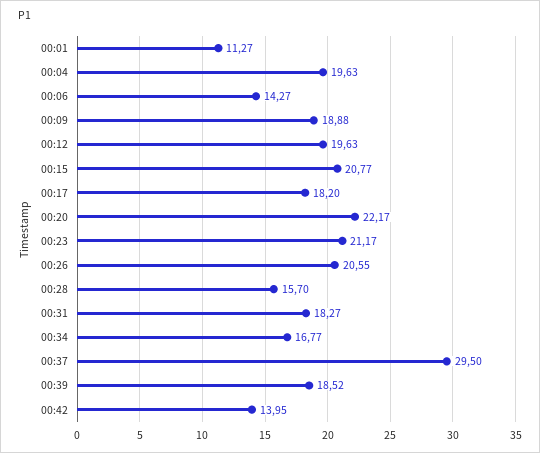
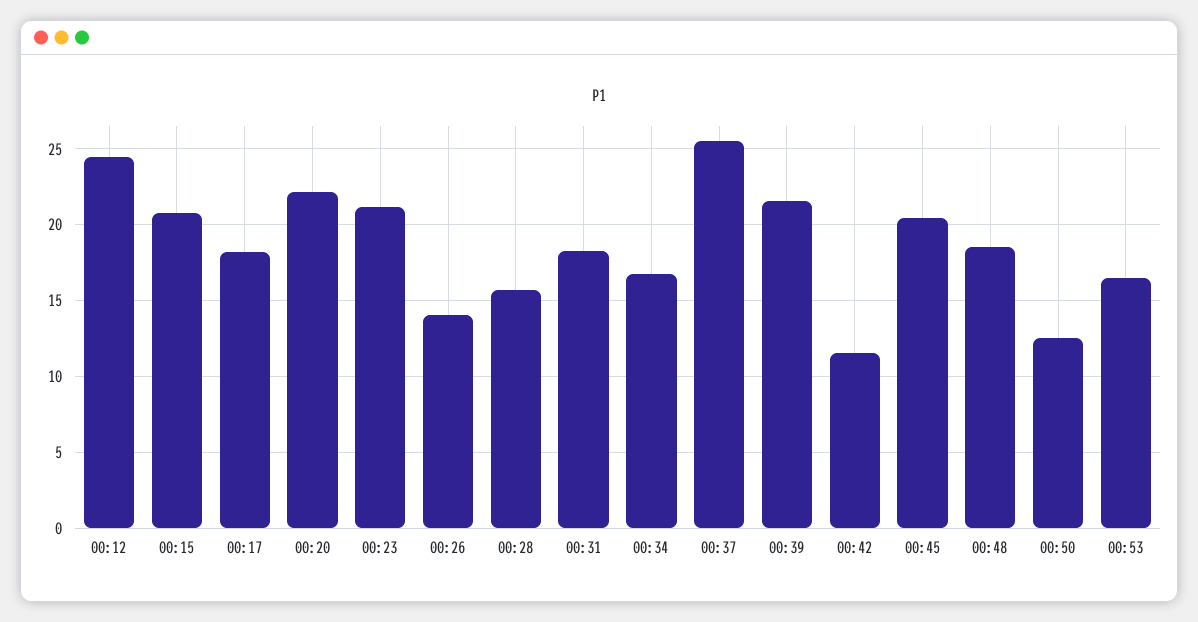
00:01: 11.27 -> none
00:04: 19.63 -> none
00:06: 14.27 -> none
00:09: 18.88 -> none
00:12: 19.63 -> 24.5
00:26: 20.55 -> 14
00:37: 29.5 -> 25.5
00:39: 18.52 -> 21.5
00:42: 13.95 -> 11.5
00:45: none -> 20.5
00:48: none -> 18.5
00:50: none -> 12.5
00:53: none -> 16.5

